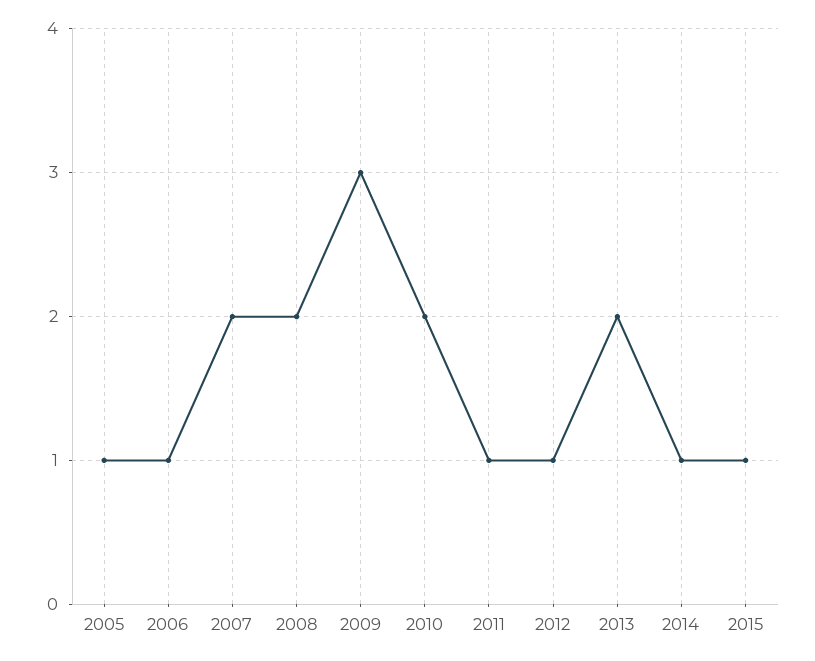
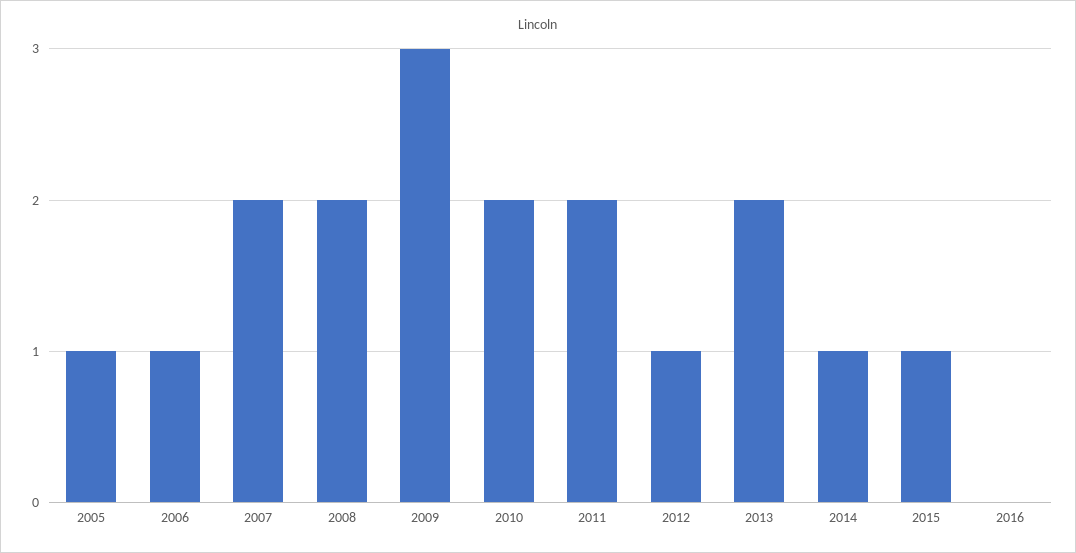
2011: 1 -> 2
2016: none -> 0

